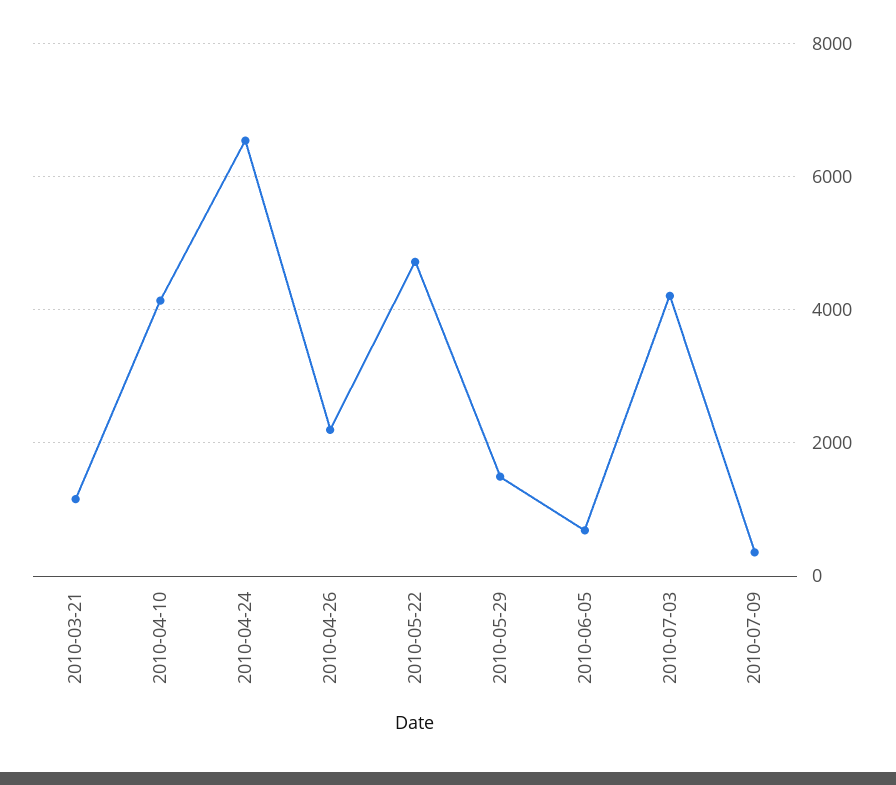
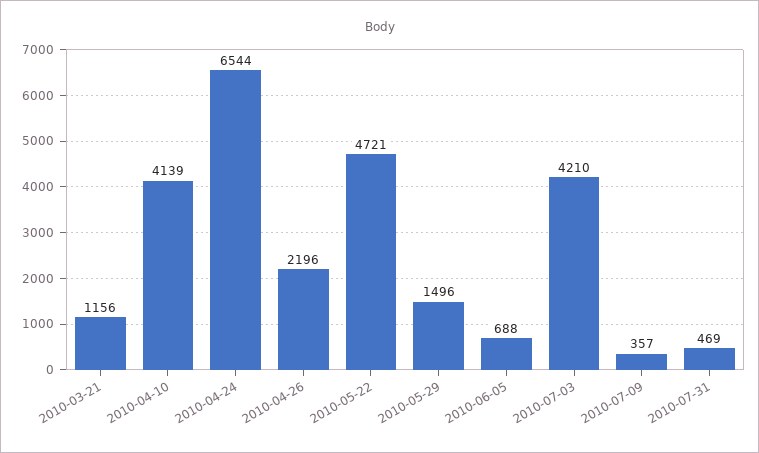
2010-07-31: none -> 469

